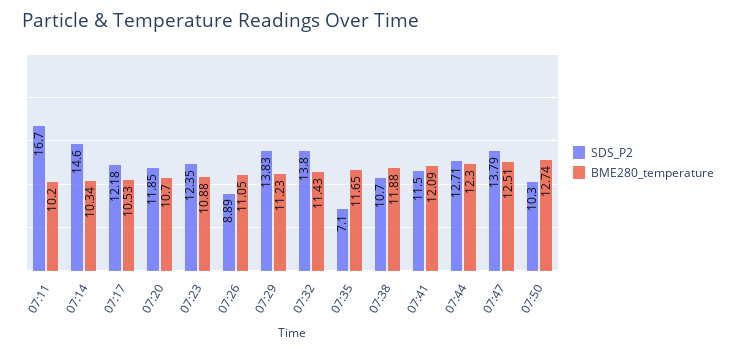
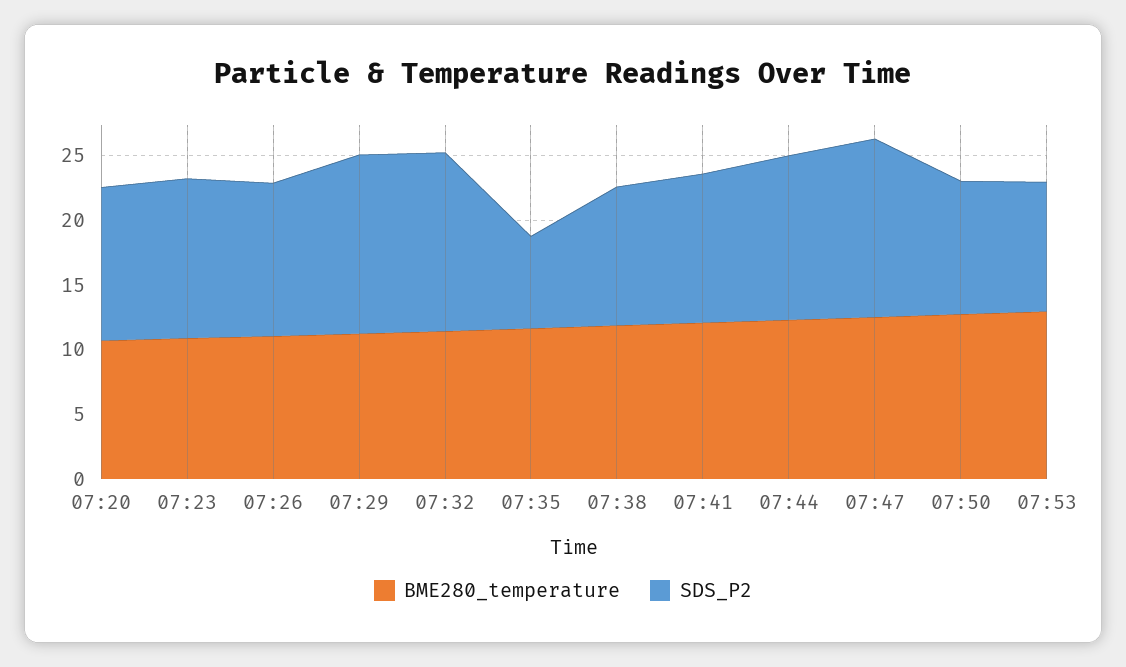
SDS_P2, 07:11: 16.7 -> none
BME280_temperature, 07:11: 10.2 -> none
SDS_P2, 07:14: 14.6 -> none
BME280_temperature, 07:14: 10.34 -> none
SDS_P2, 07:17: 12.18 -> none
BME280_temperature, 07:17: 10.53 -> none
SDS_P2, 07:26: 8.89 -> 12
BME280_temperature, 07:53: none -> 13
SDS_P2, 07:53: none -> 10

